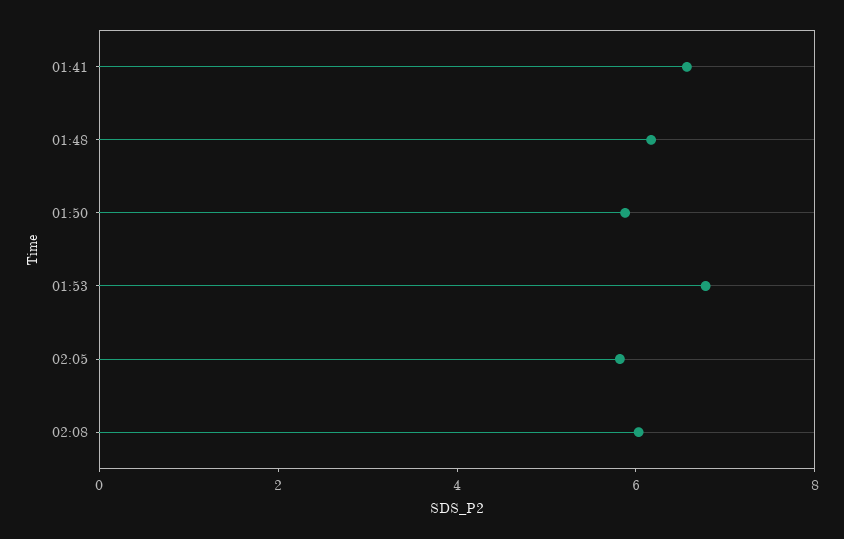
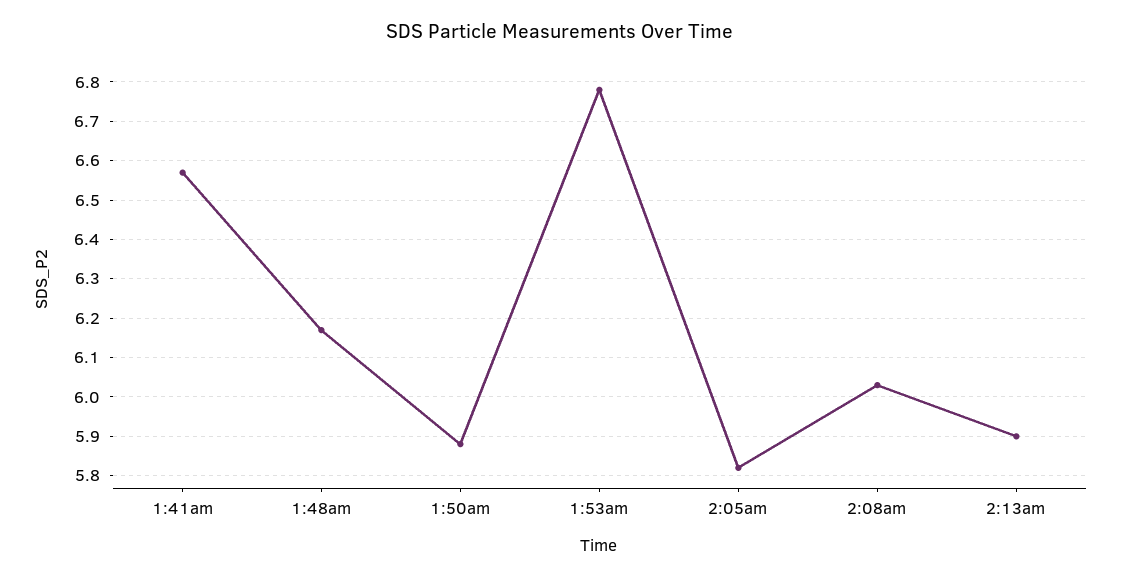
2:13am: none -> 5.9

